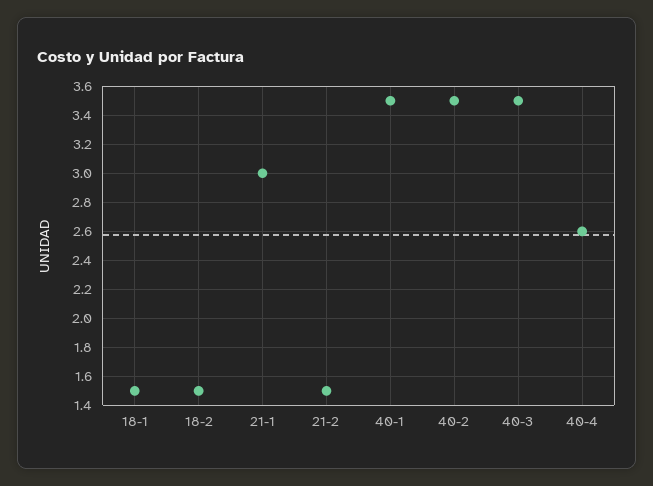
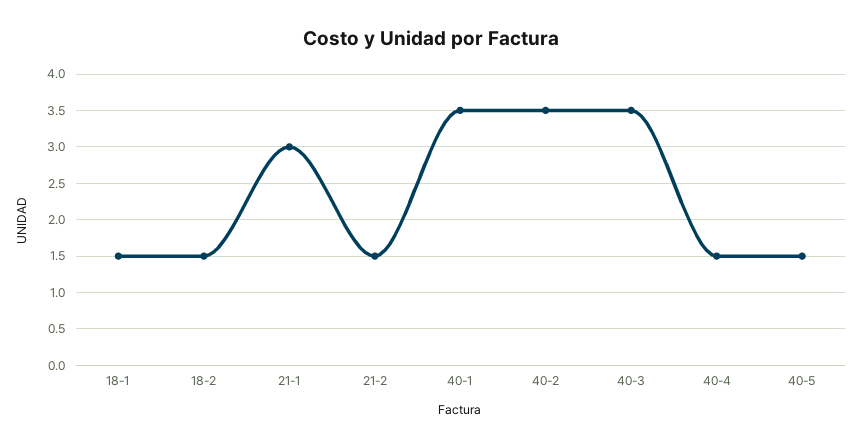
40-4: 2.6 -> 1.5
40-5: none -> 1.5

